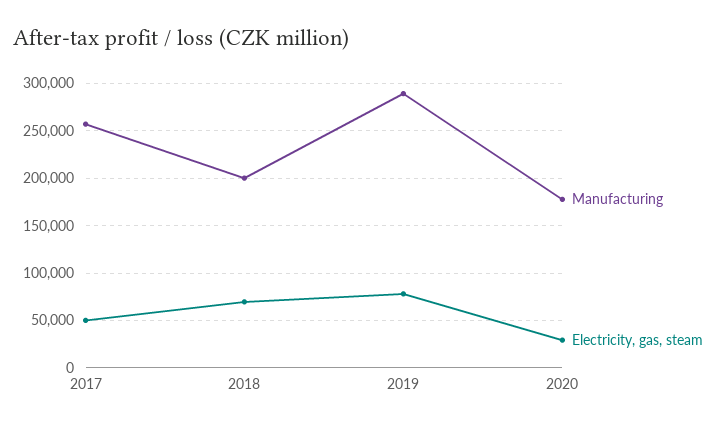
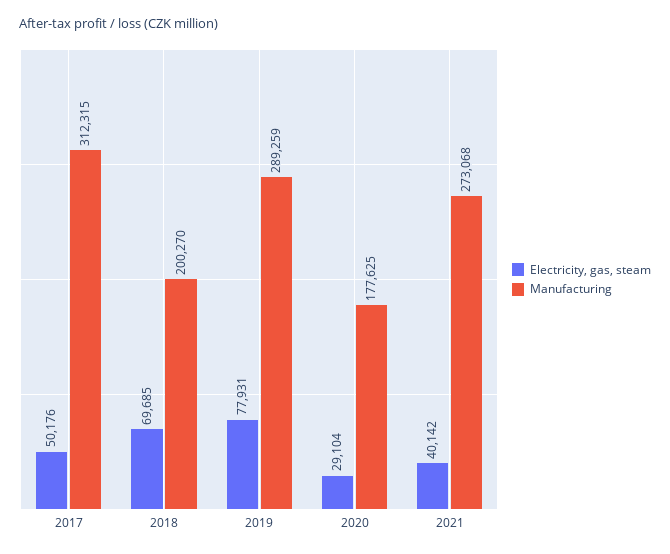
Manufacturing, 2017: 260000 -> 312315
Electricity, gas, steam, 2021: none -> 40142
Manufacturing, 2021: none -> 273068

